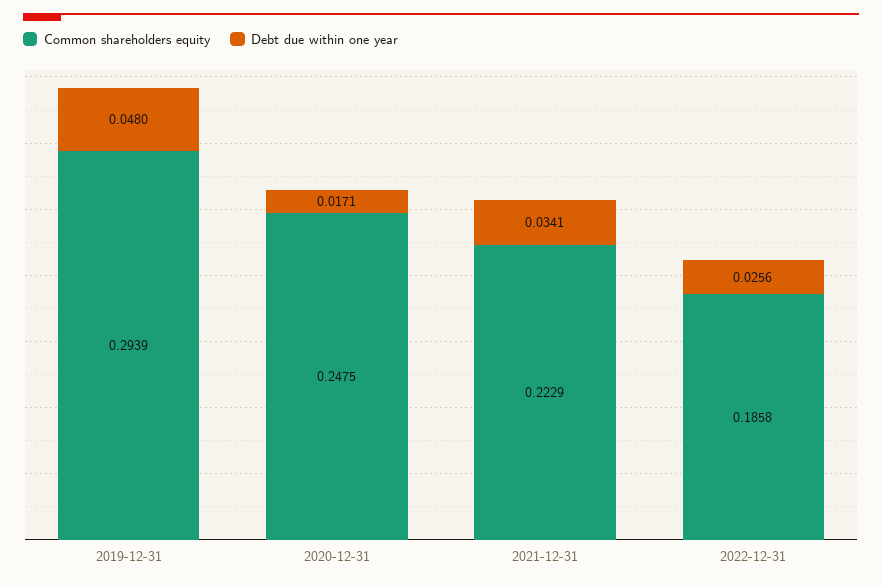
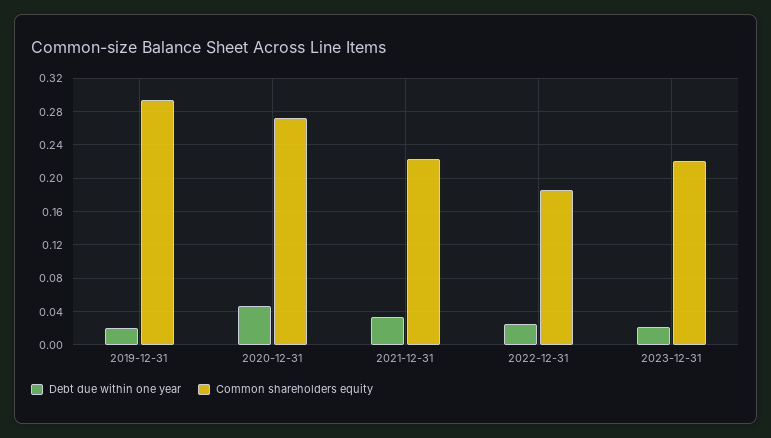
Debt due within one year, 2019-12-31: 0.048 -> 0.02
Common shareholders equity, 2020-12-31: 0.2475 -> 0.27
Debt due within one year, 2020-12-31: 0.0171 -> 0.05
Debt due within one year, 2023-12-31: none -> 0.02
Common shareholders equity, 2023-12-31: none -> 0.22

